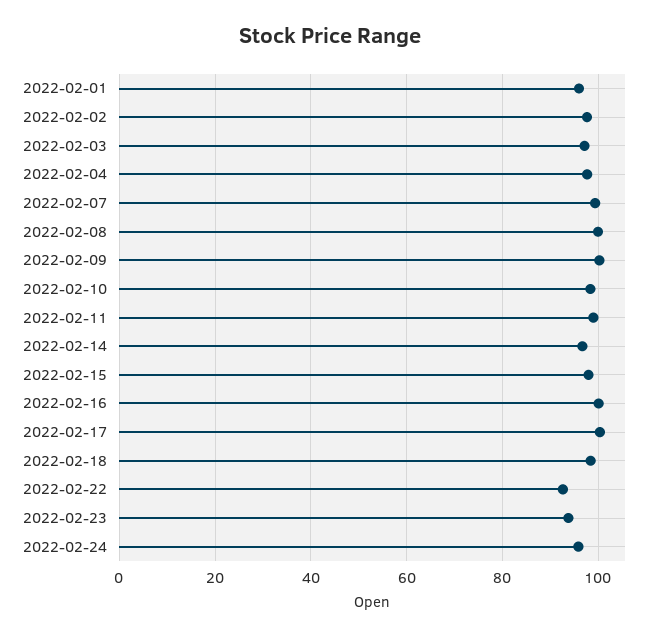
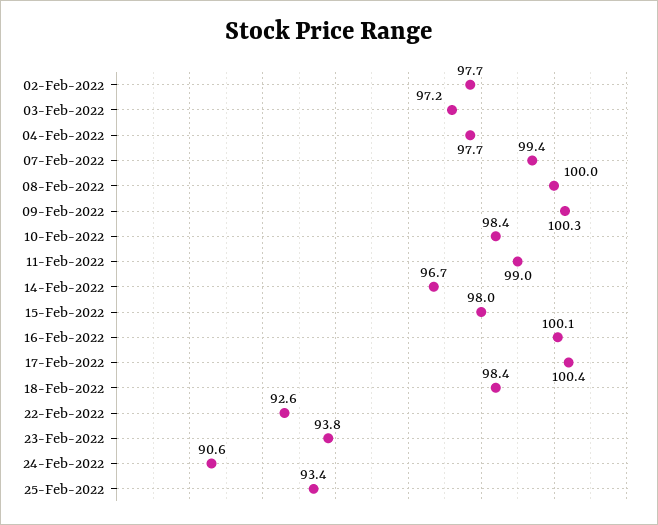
2022-02-01: 96 -> none
2022-02-24: 96 -> 90.6
25-Feb-2022: none -> 93.4

